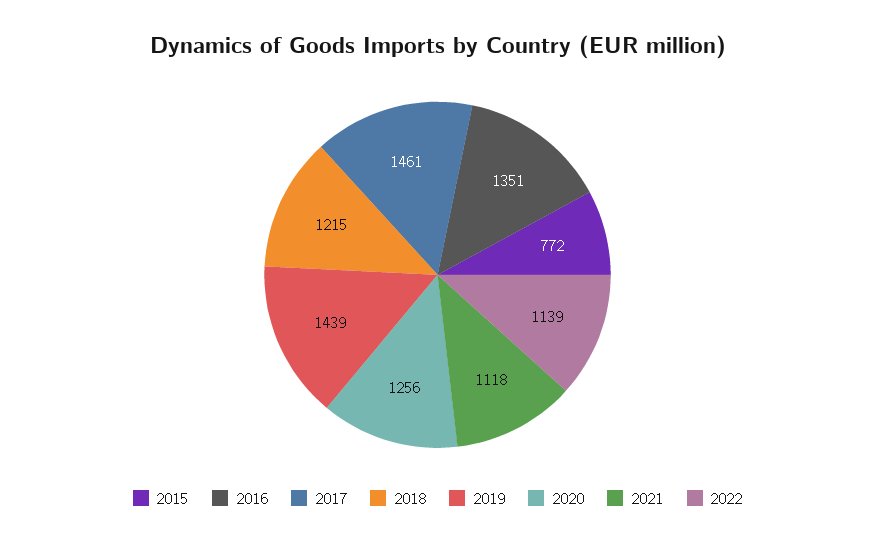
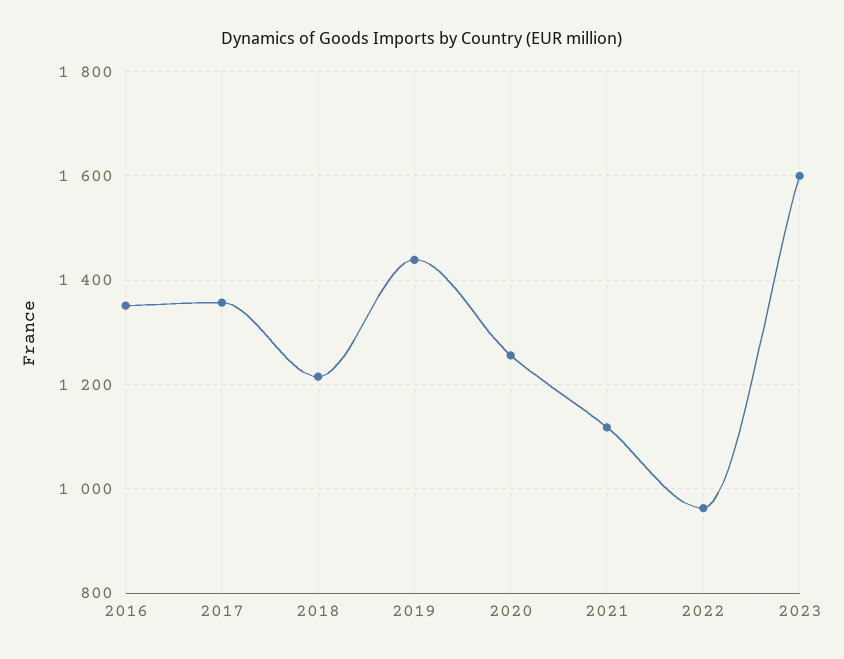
2015: 772 -> none
2017: 1461 -> 1360
2022: 1139 -> 960
2023: none -> 1600

